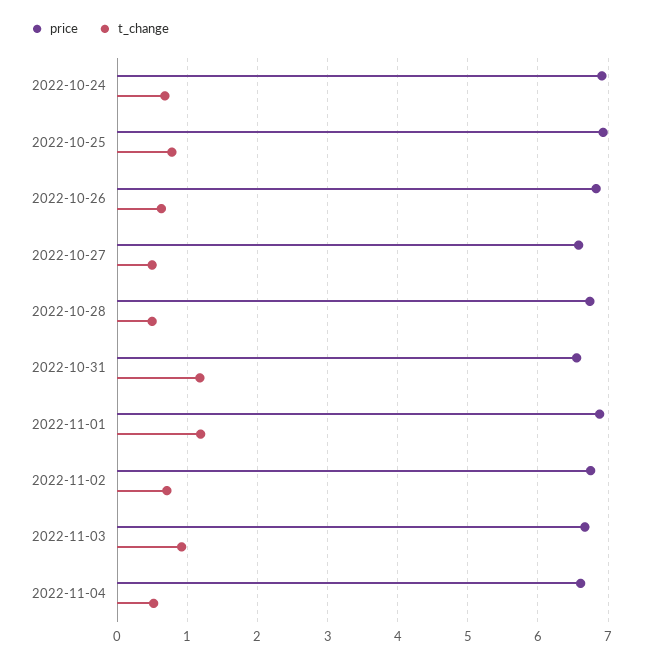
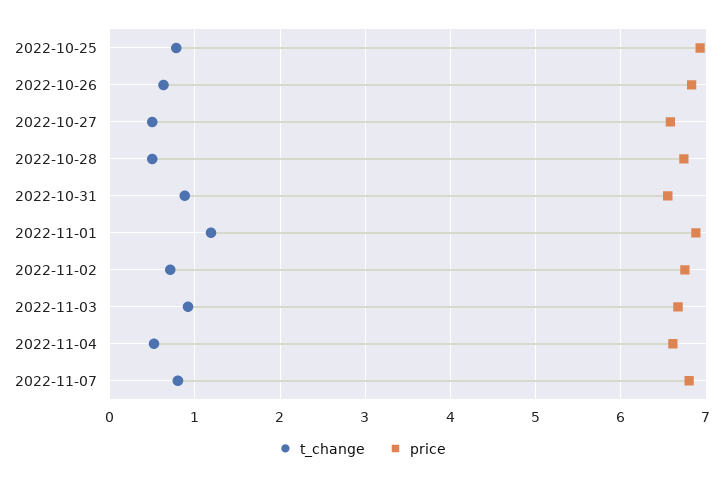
price, 2022-10-24: 6.9 -> none
t_change, 2022-10-24: 0.7 -> none
t_change, 2022-10-31: 1.2 -> 0.9
t_change, 2022-11-07: none -> 0.8
price, 2022-11-07: none -> 6.8

